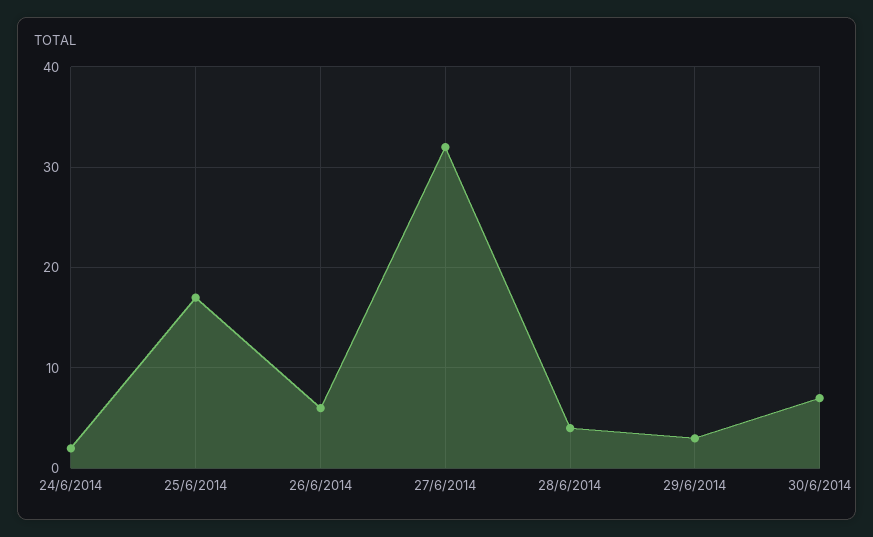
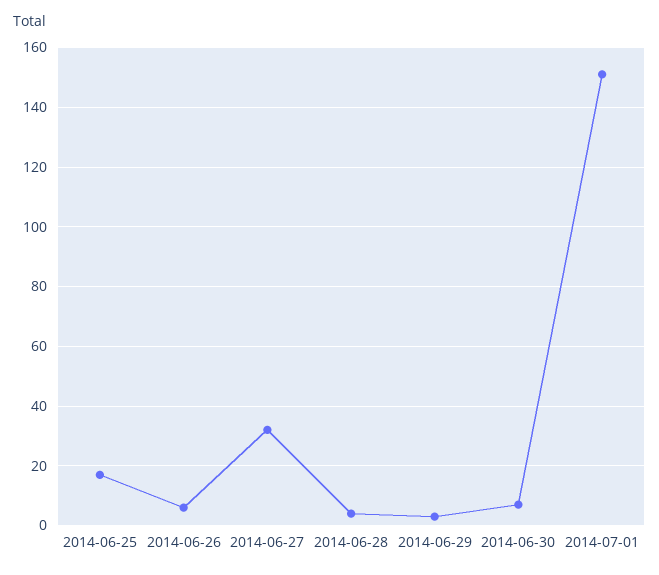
24/6/2014: 2 -> none
2014-07-01: none -> 150

